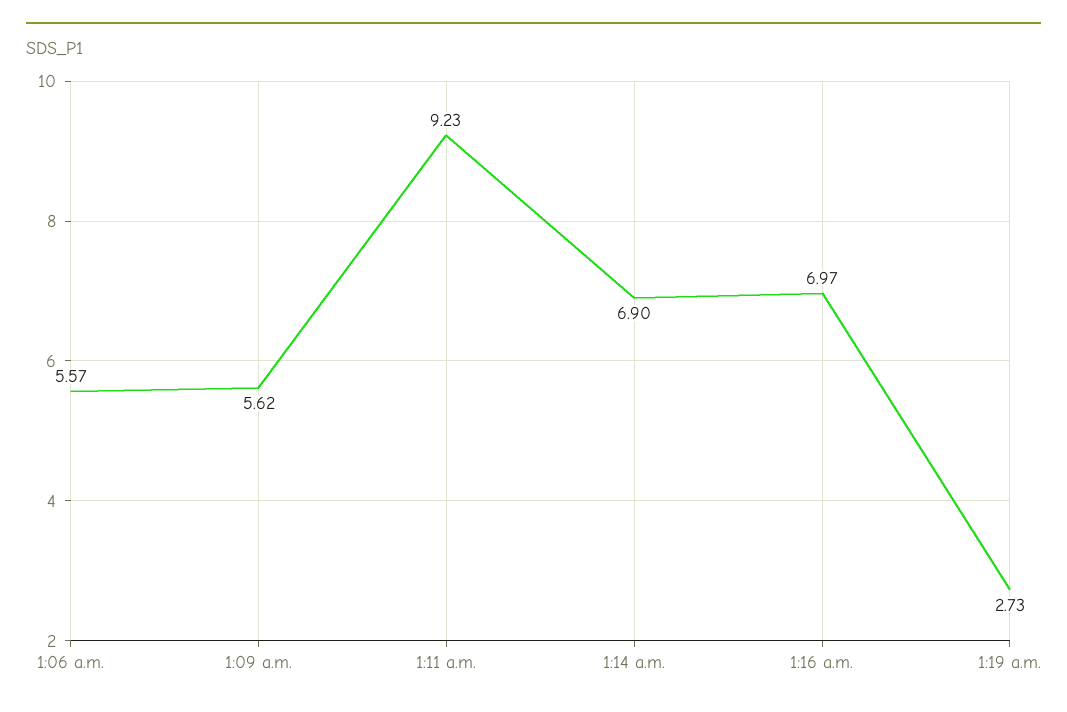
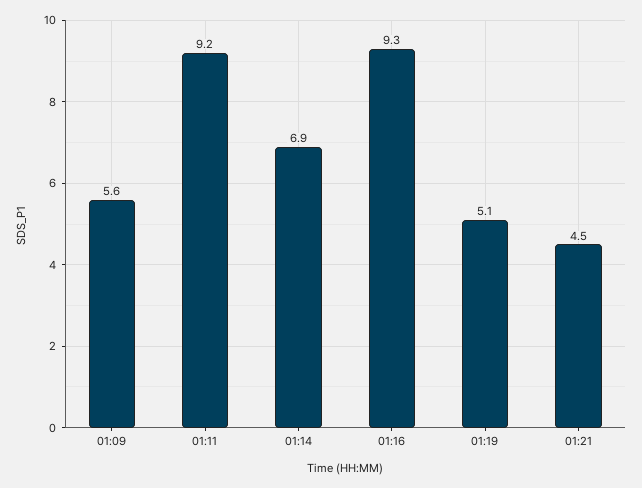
1:06 a.m.: 5.57 -> none
1:16 a.m.: 6.97 -> 9.3
1:19 a.m.: 2.73 -> 5.1
01:21: none -> 4.5

